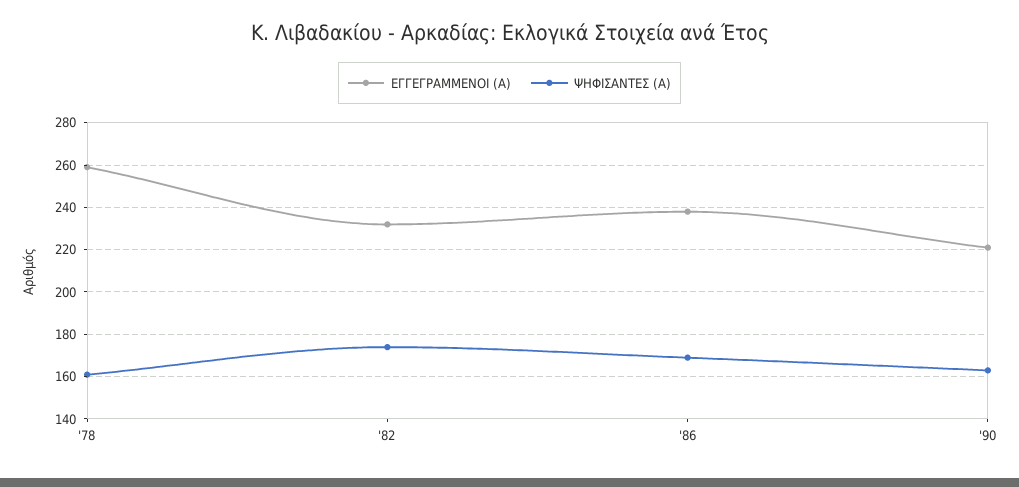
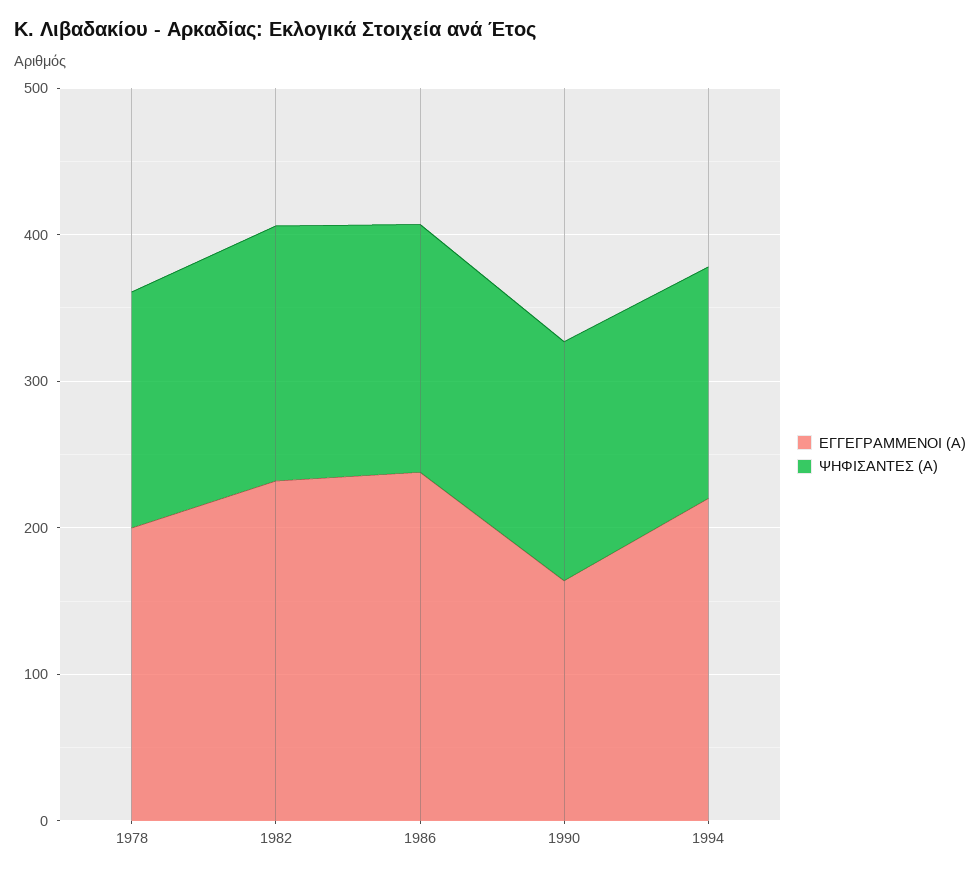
ΕΓΓΕΓΡΑΜΜΕΝΟΙ (Α), '78: 260 -> 200
ΕΓΓΕΓΡΑΜΜΕΝΟΙ (Α), '90: 220 -> 160
ΕΓΓΕΓΡΑΜΜΕΝΟΙ (Α), 1994: none -> 220
ΨΗΦΙΣΑΝΤΕΣ (Α), 1994: none -> 160

